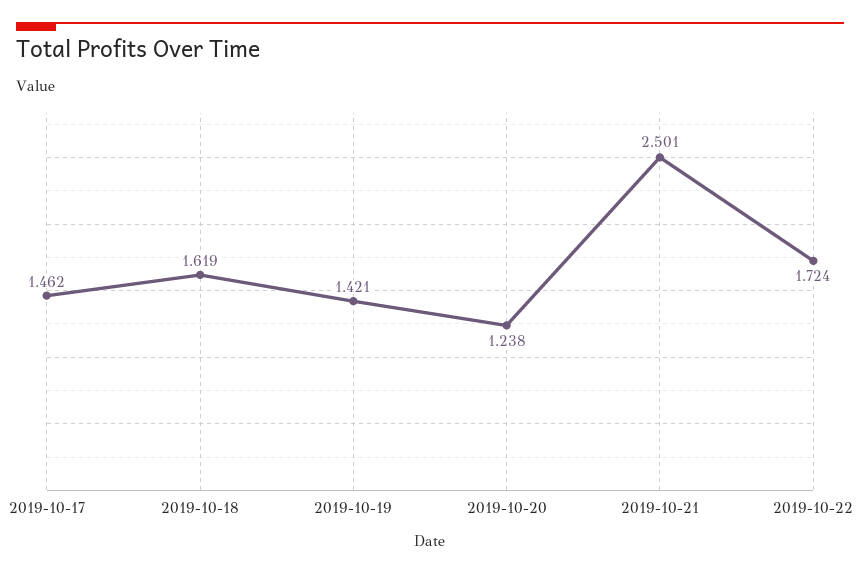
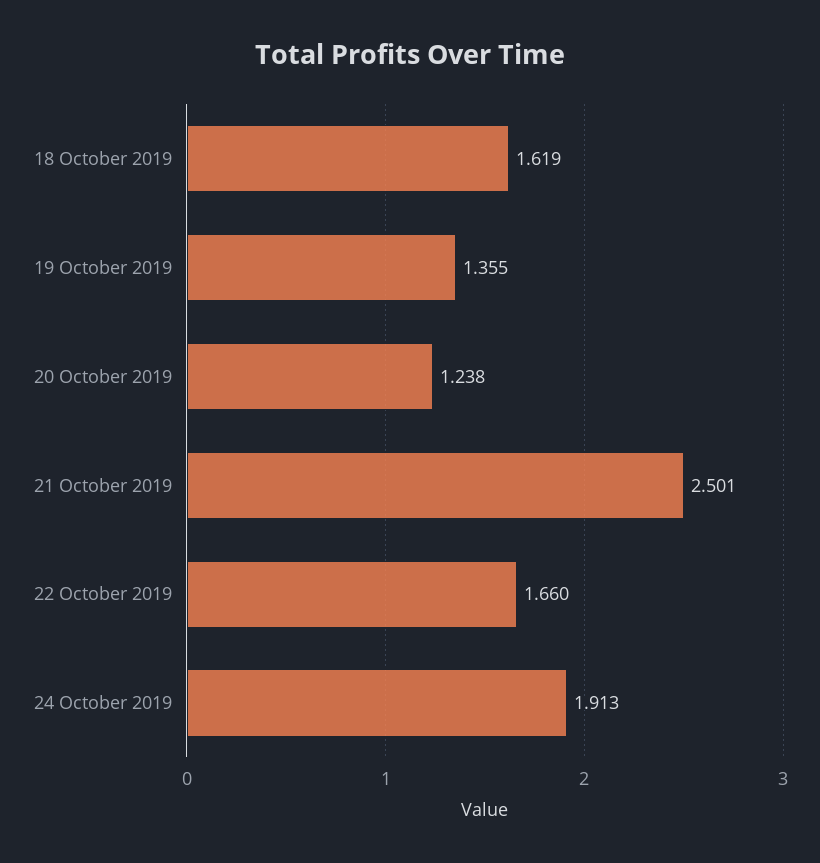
2019-10-17: 1.462 -> none
2019-10-19: 1.421 -> 1.355
2019-10-22: 1.724 -> 1.66
24 October 2019: none -> 1.913

